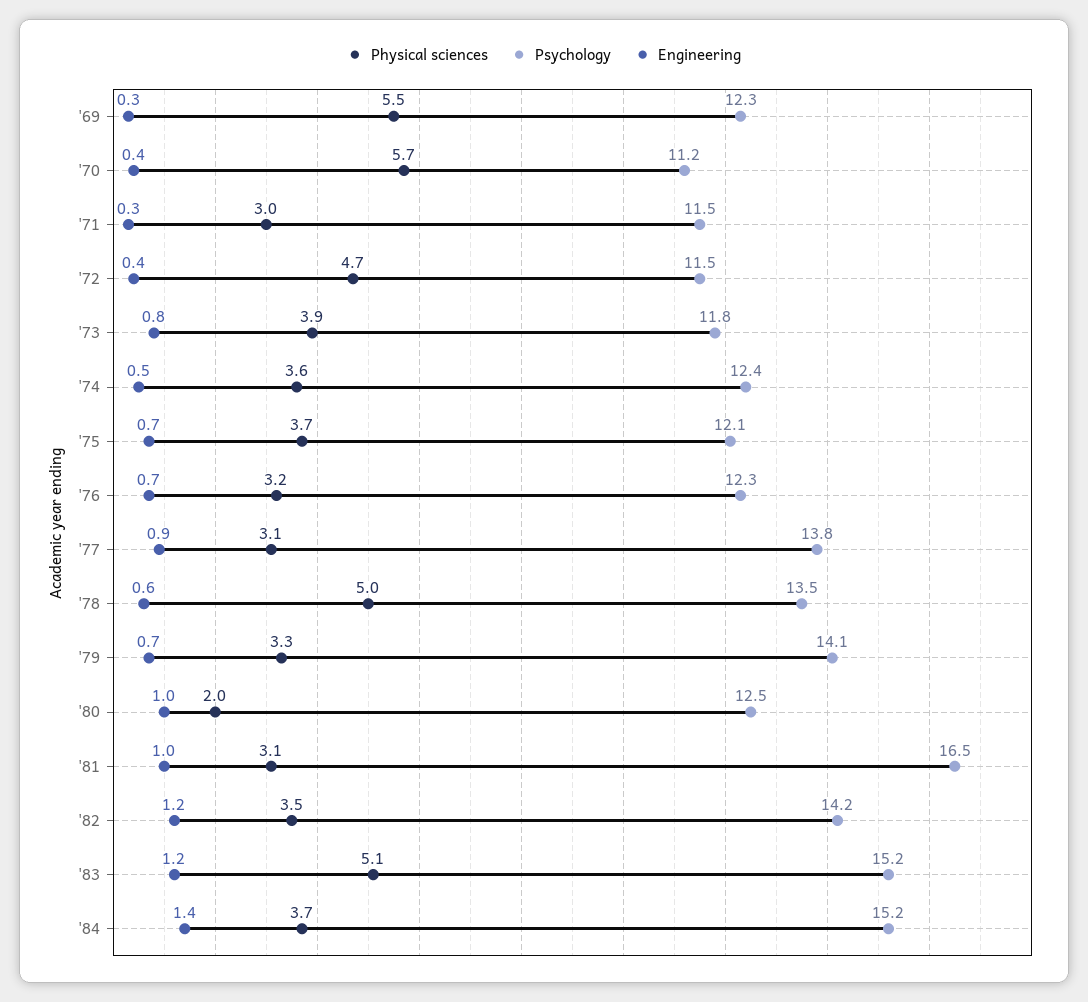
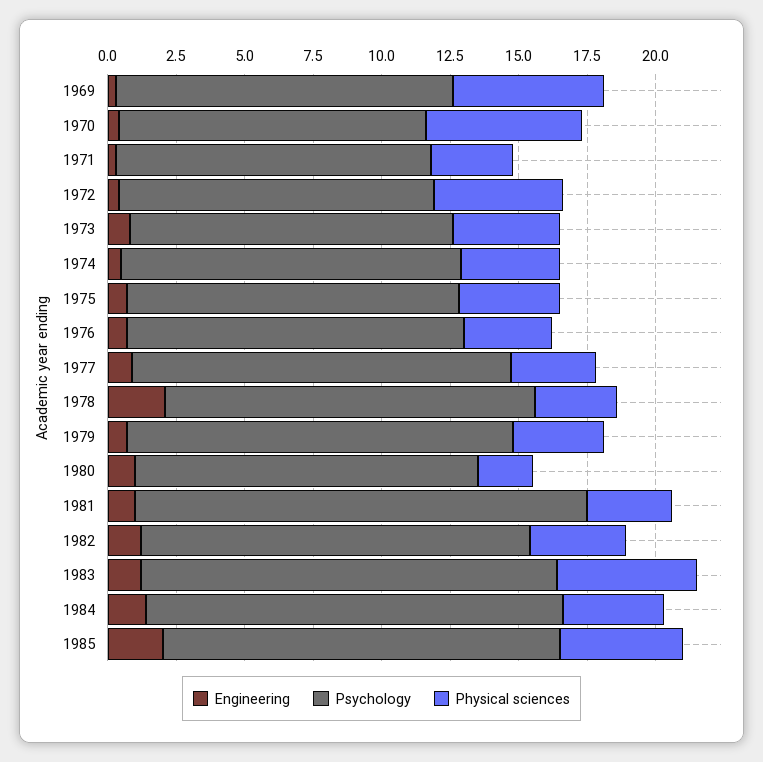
Physical sciences, '78: 5 -> 3
Engineering, '78: 0.6 -> 2
Engineering, 1985: none -> 2
Psychology, 1985: none -> 14.5
Physical sciences, 1985: none -> 4.5

